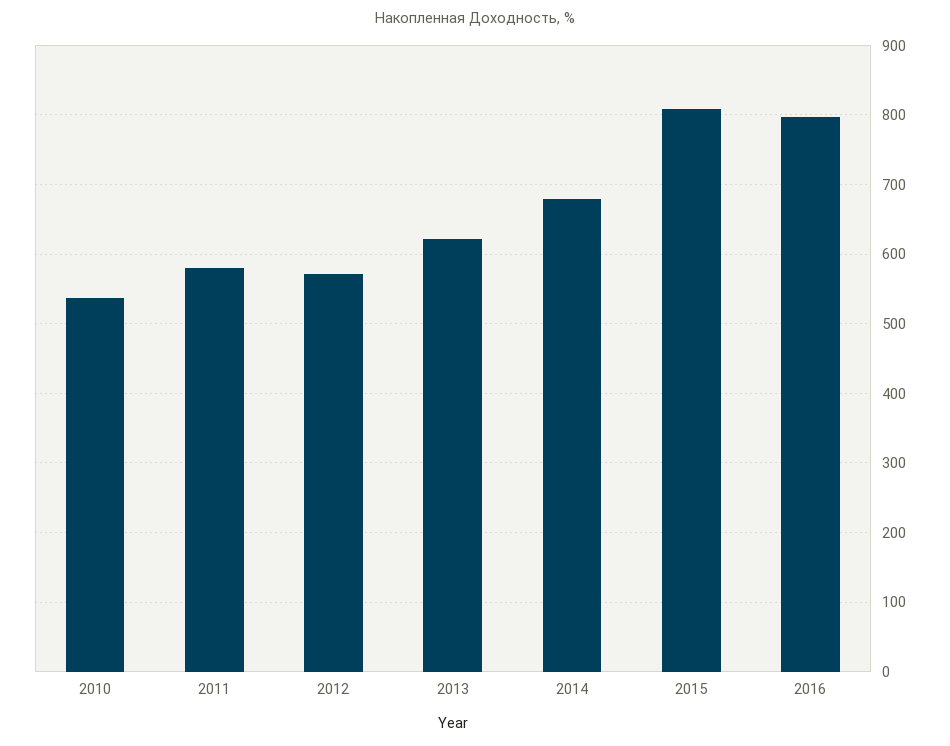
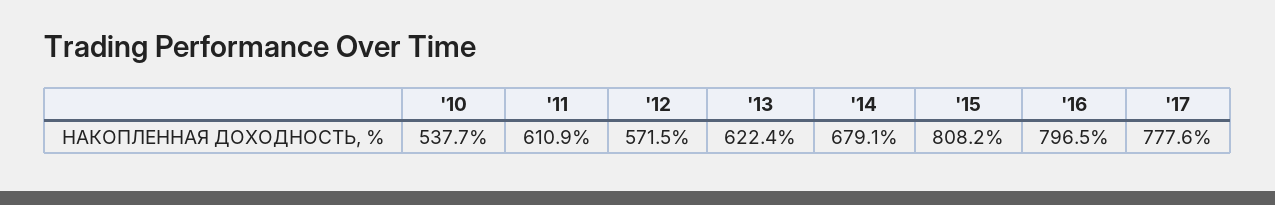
2011: 580 -> 610.9
'17: none -> 777.6

